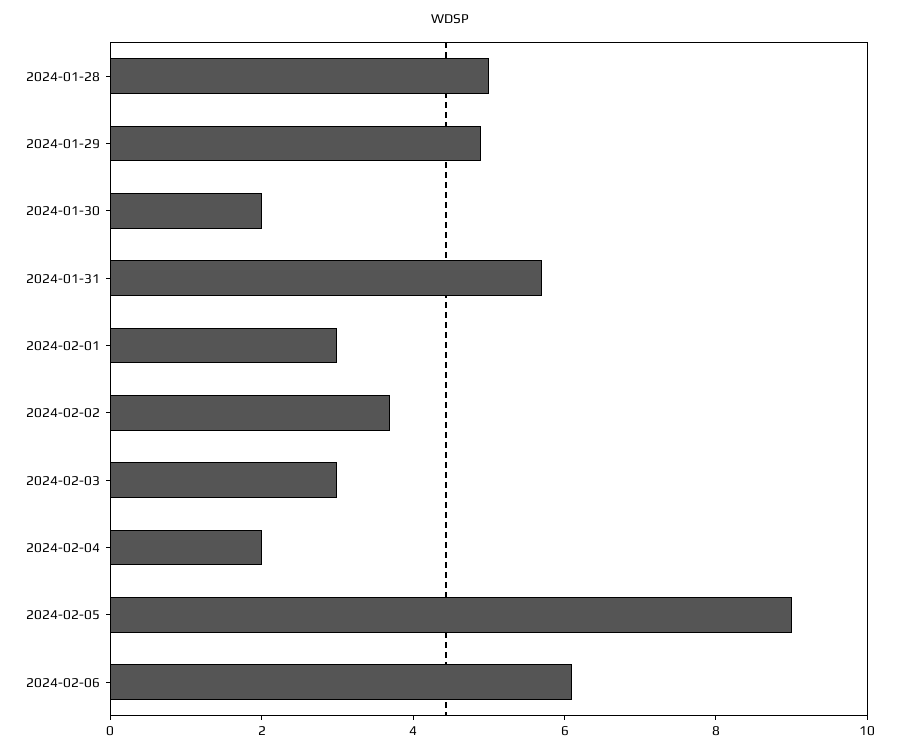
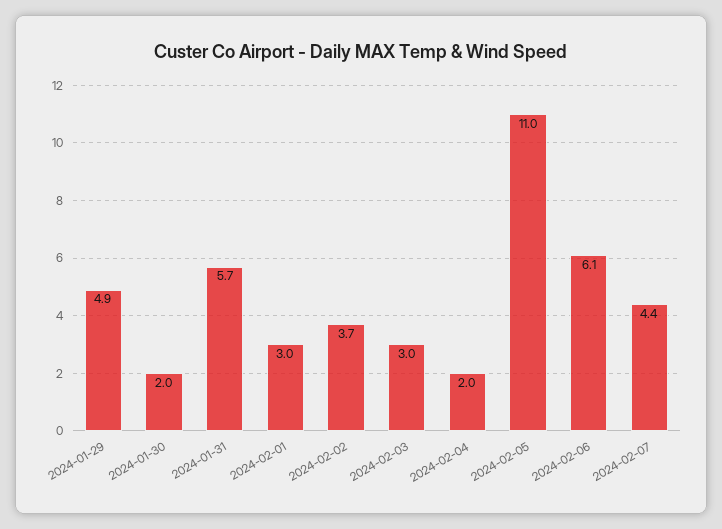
2024-01-28: 5 -> none
2024-02-05: 9 -> 11
2024-02-07: none -> 4.4

